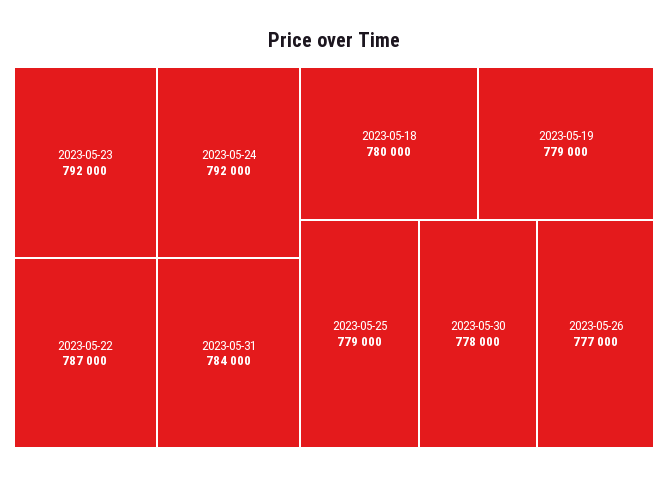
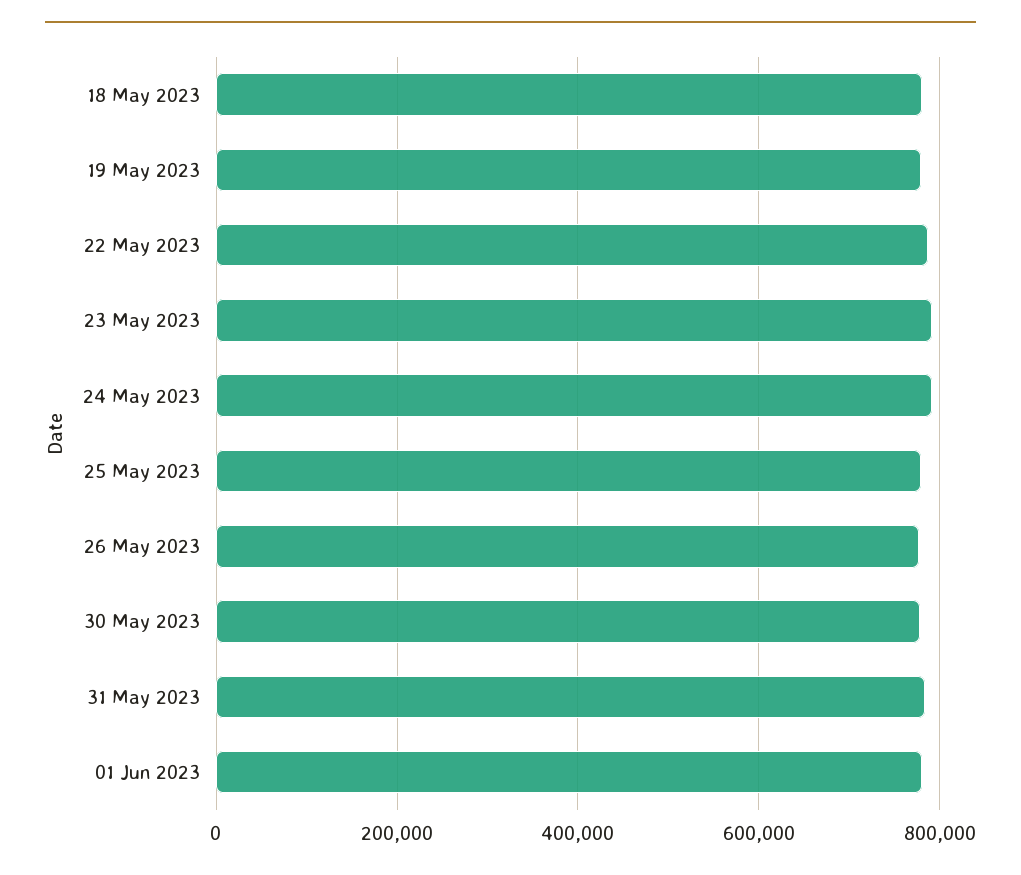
01 Jun 2023: none -> 780000

